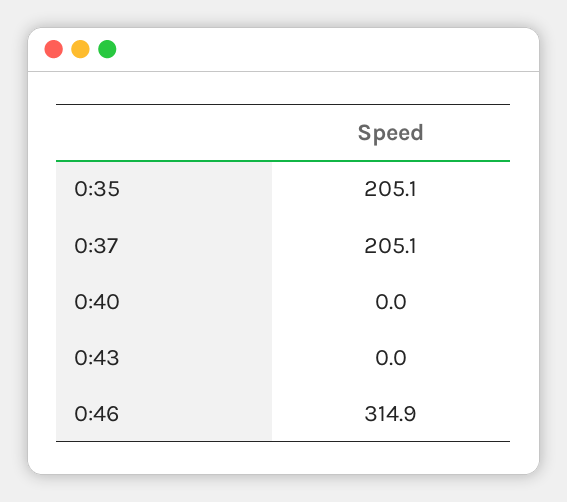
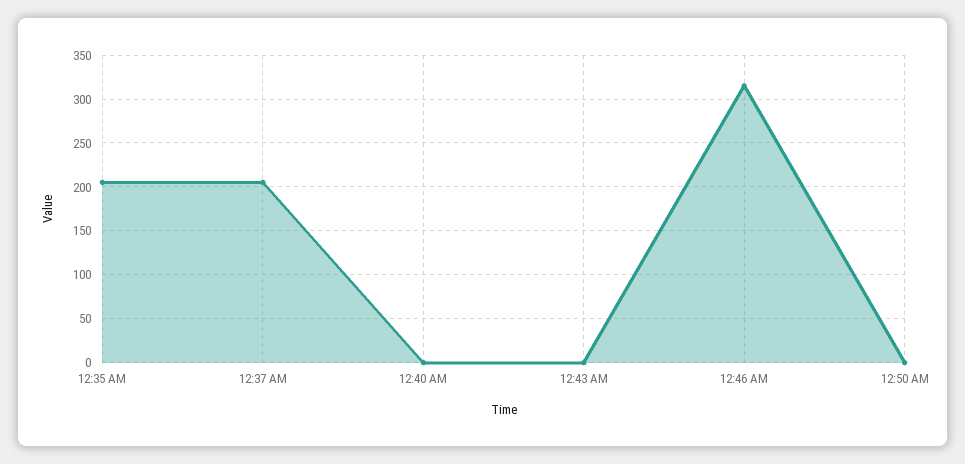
12:50 AM: none -> 0

